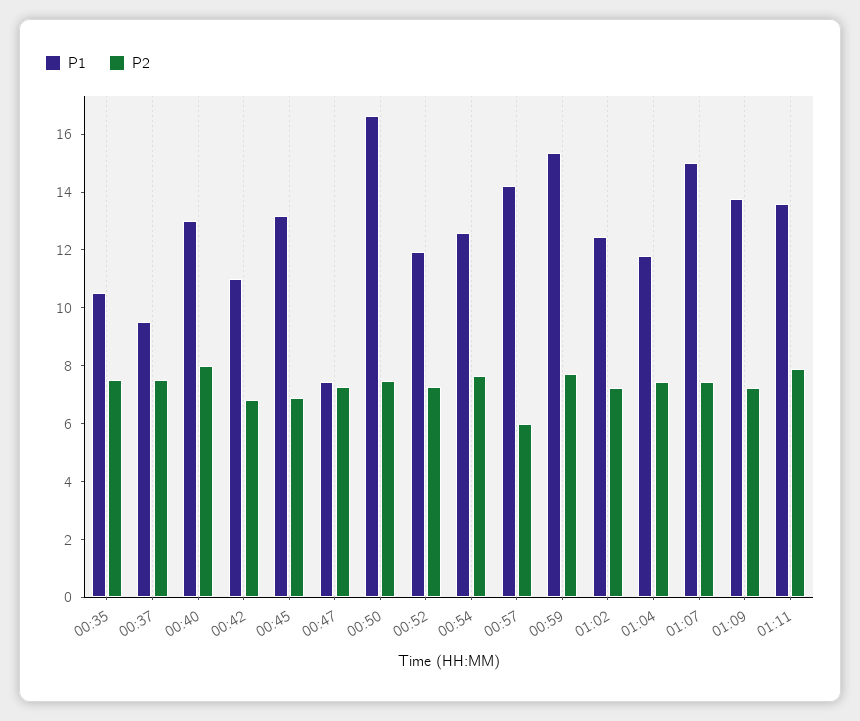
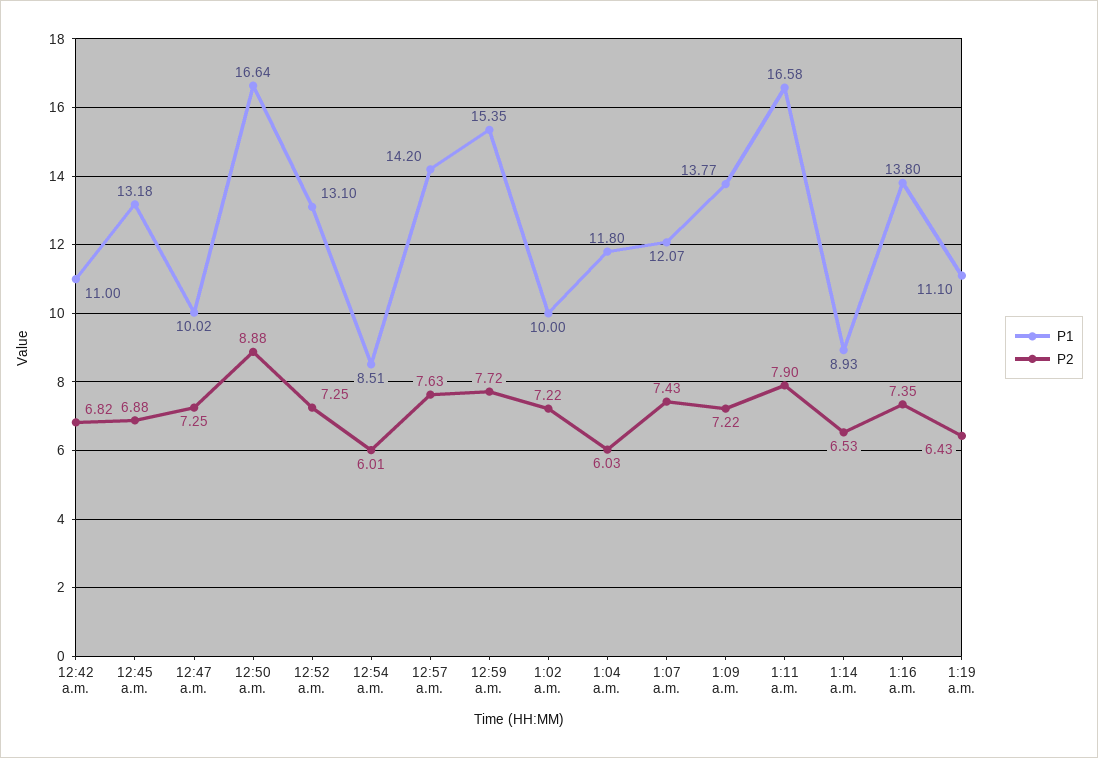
P1, 00:35: 10.5 -> none
P2, 00:35: 7.5 -> none
P1, 00:37: 9.5 -> none
P2, 00:37: 7.5 -> none
P1, 00:40: 13 -> none
P2, 00:40: 8 -> none
P1, 00:47: 7.5 -> 10.02
P2, 00:50: 7.5 -> 8.88
P1, 00:52: 12 -> 13.1
P1, 00:54: 12.5 -> 8.51
P2, 00:54: 7.5 -> 6.01
P2, 00:57: 6 -> 7.63
P1, 01:02: 12.5 -> 10
P2, 01:04: 7.5 -> 6.03
P1, 01:07: 15 -> 12.07
P1, 01:11: 13.5 -> 16.58
P1, 1:14 a.m.: none -> 8.93
P2, 1:14 a.m.: none -> 6.53
P1, 1:16 a.m.: none -> 13.8
P2, 1:16 a.m.: none -> 7.35
P1, 1:19 a.m.: none -> 11.1
P2, 1:19 a.m.: none -> 6.43

